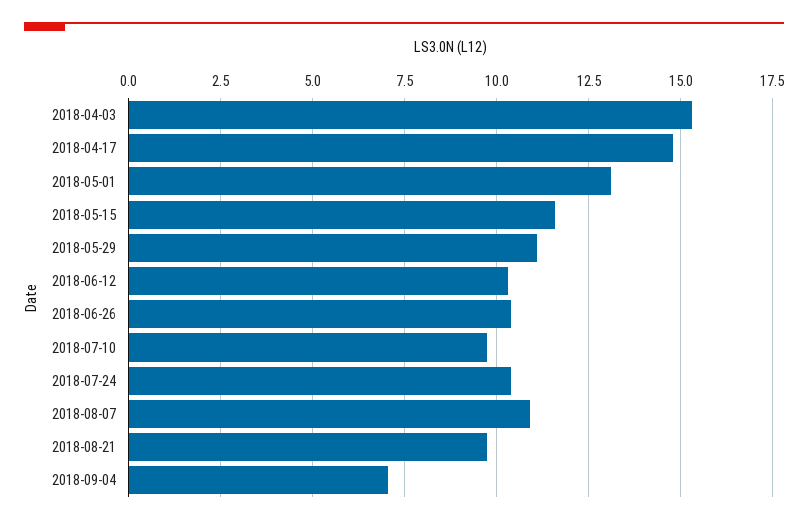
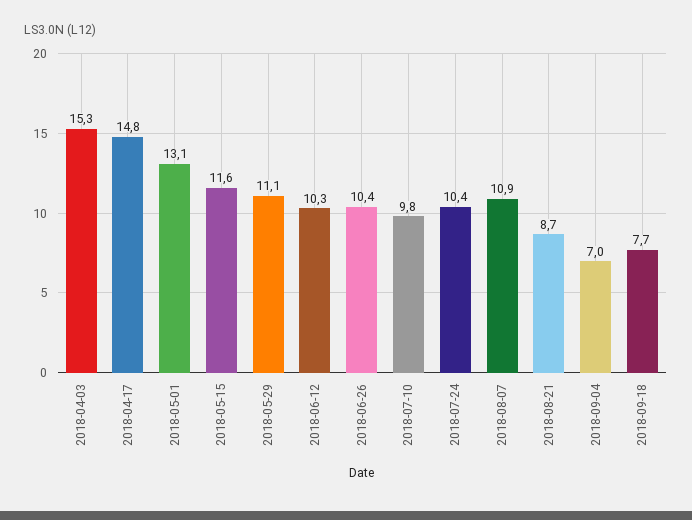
2018-08-21: 9.75 -> 8.7
2018-09-18: none -> 7.7

